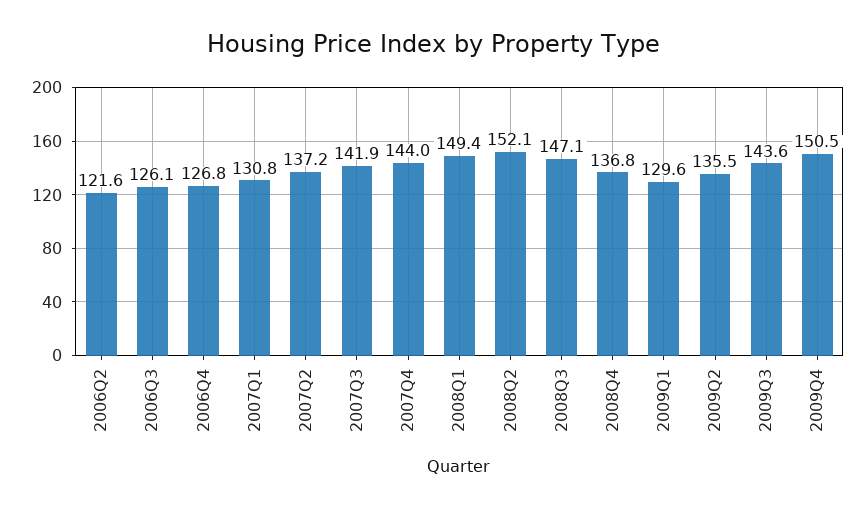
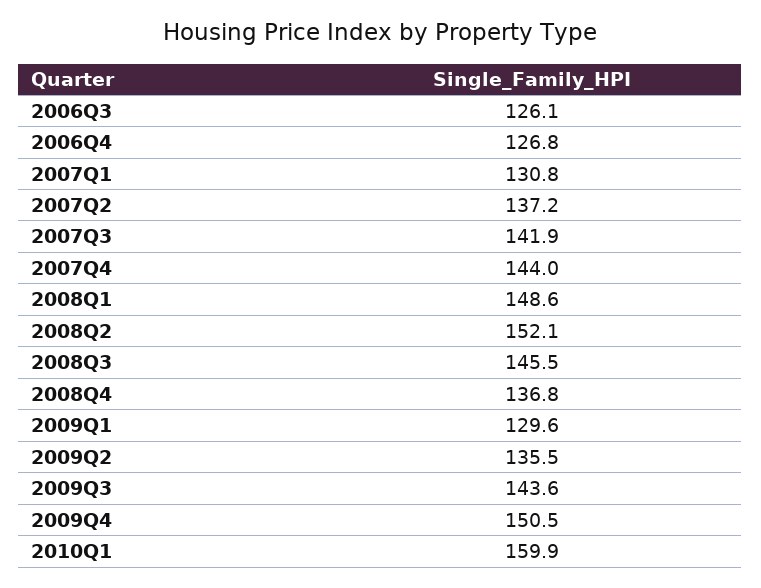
2006Q2: 121.6 -> none
2008Q1: 149.4 -> 148.6
2008Q3: 147.1 -> 145.5
2010Q1: none -> 159.9

